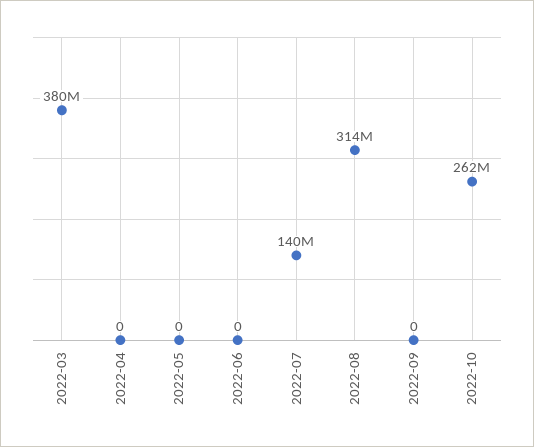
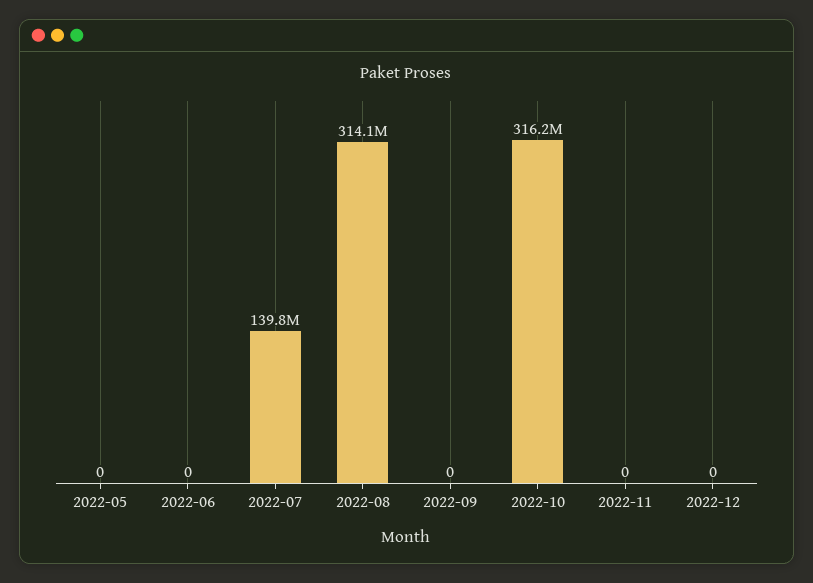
2022-03: 380000000 -> none
2022-04: 0 -> none
2022-10: 262000000 -> 316200000
2022-11: none -> 0
2022-12: none -> 0

